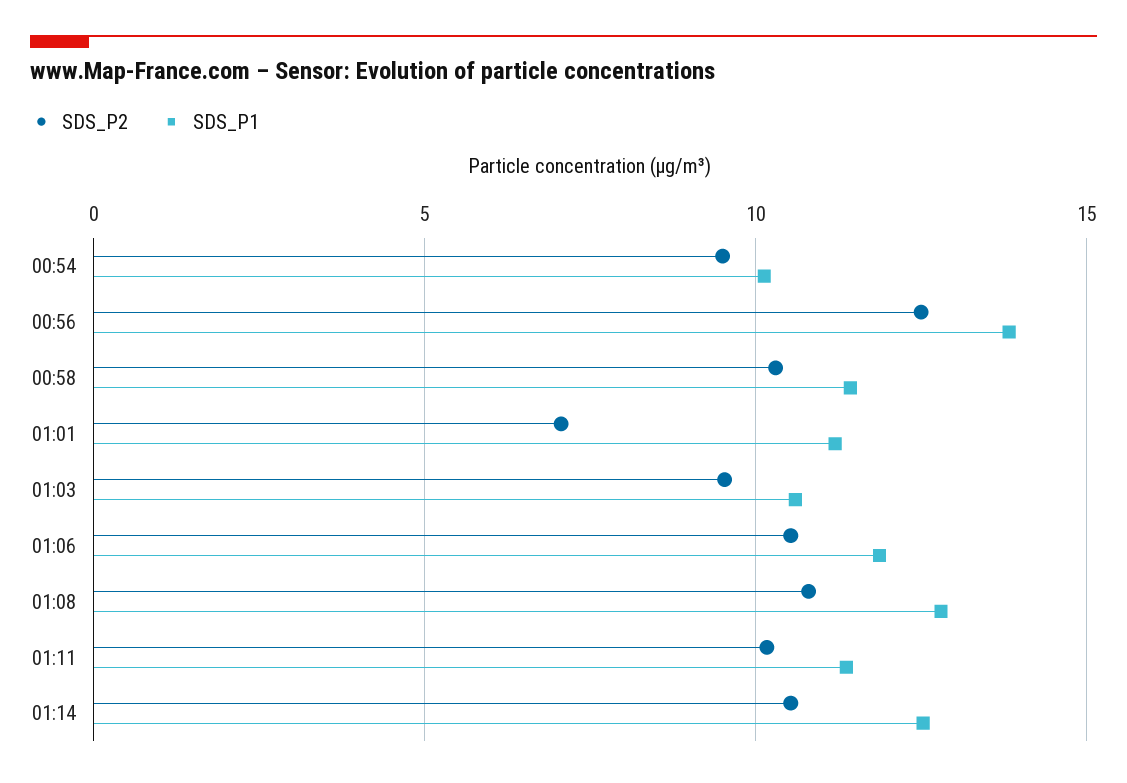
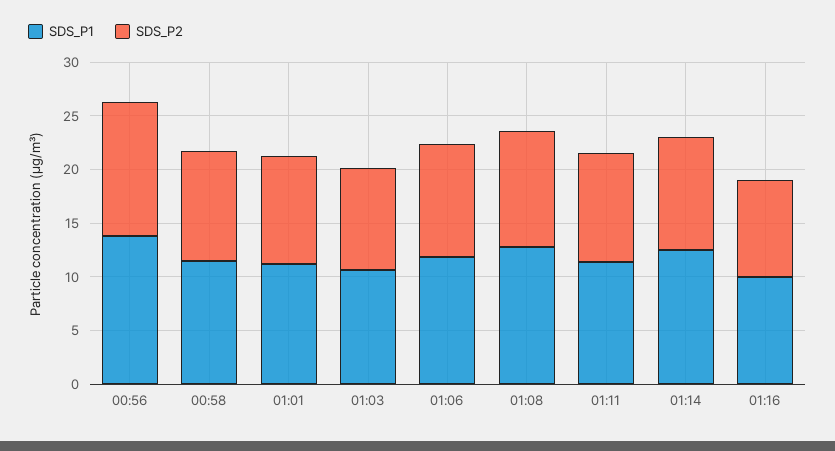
SDS_P2, 00:54: 9.5 -> none
SDS_P1, 00:54: 10 -> none
SDS_P2, 01:01: 7 -> 10
SDS_P1, 01:16: none -> 10
SDS_P2, 01:16: none -> 9

